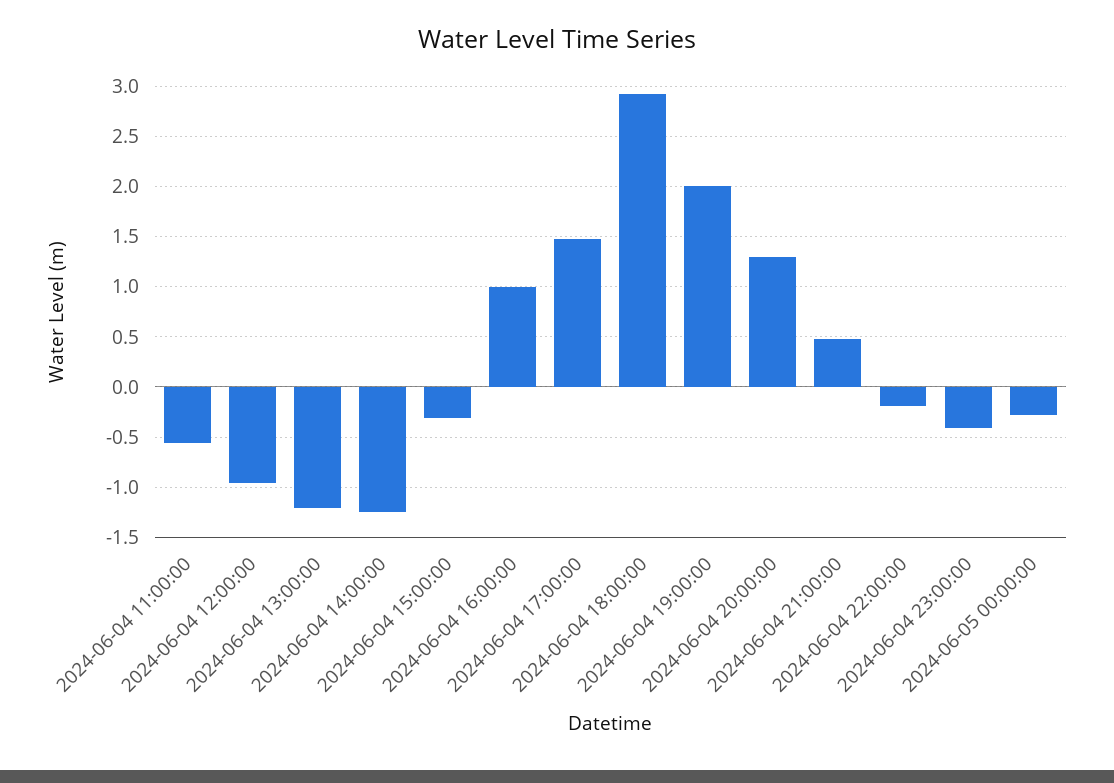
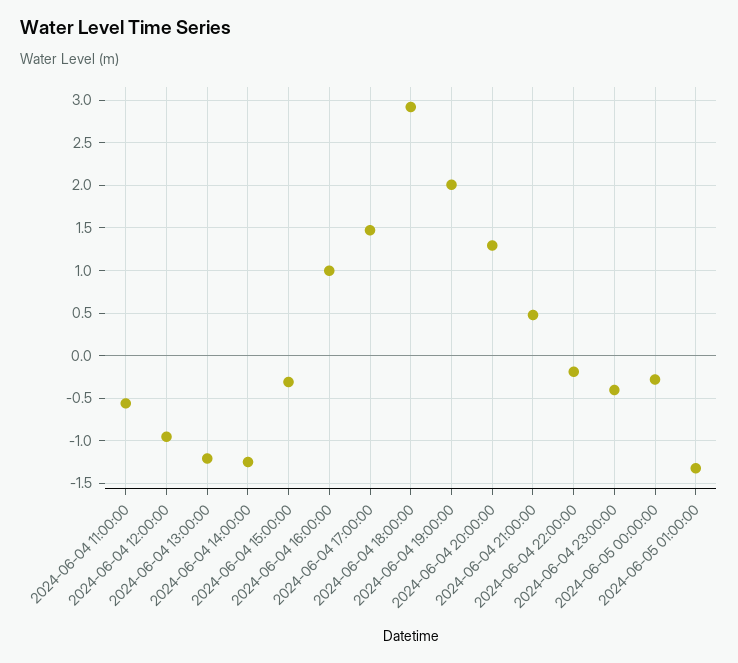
2024-06-05 01:00:00: none -> -1.3

